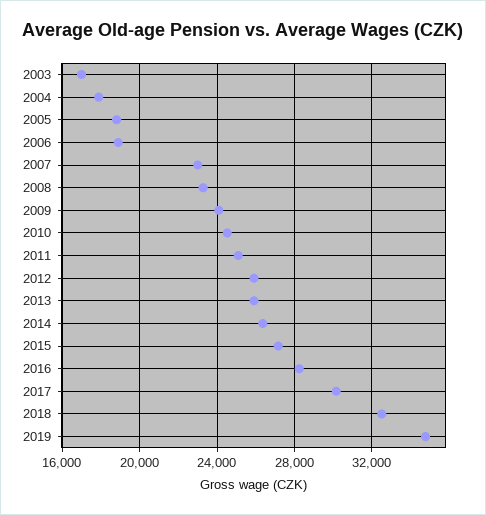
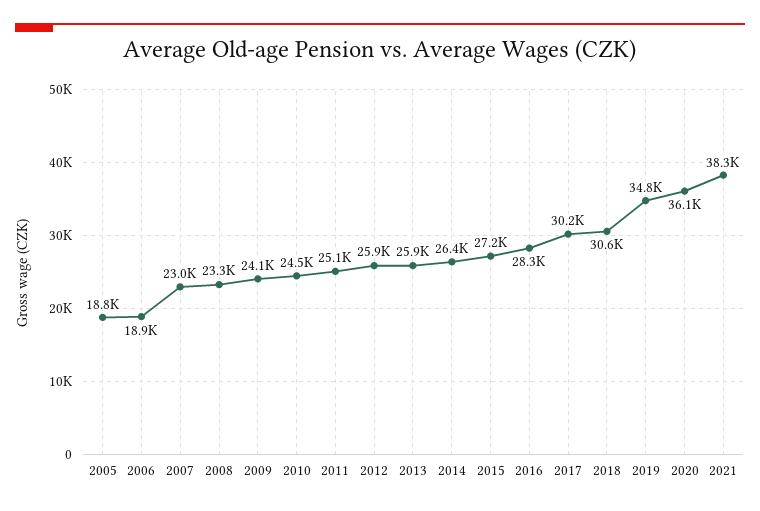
2003: 17000 -> none
2004: 18000 -> none
2018: 32500 -> 30600
2020: none -> 36100
2021: none -> 38300

